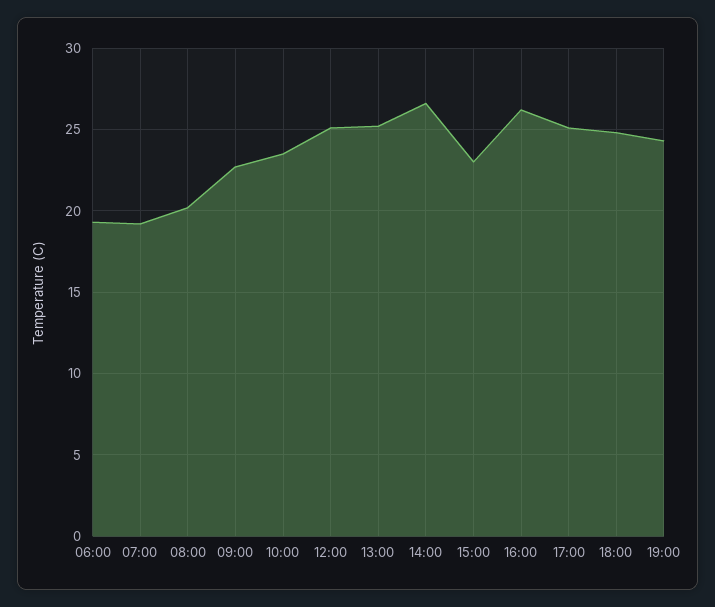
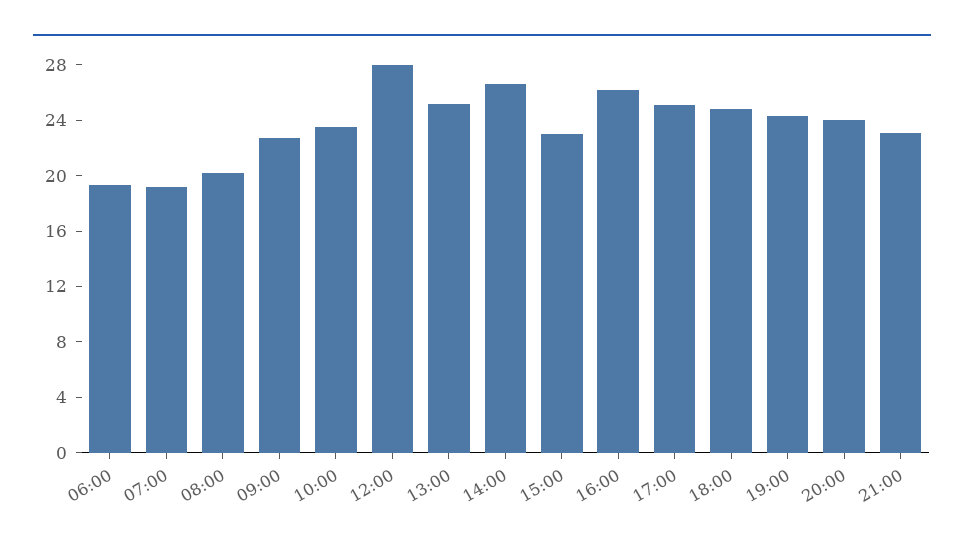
12:00: 25 -> 28
20:00: none -> 24
21:00: none -> 23

